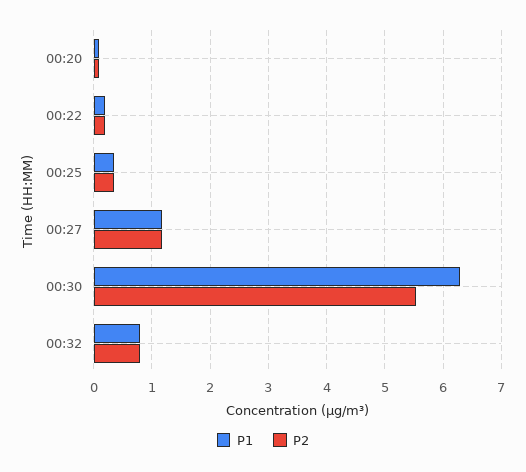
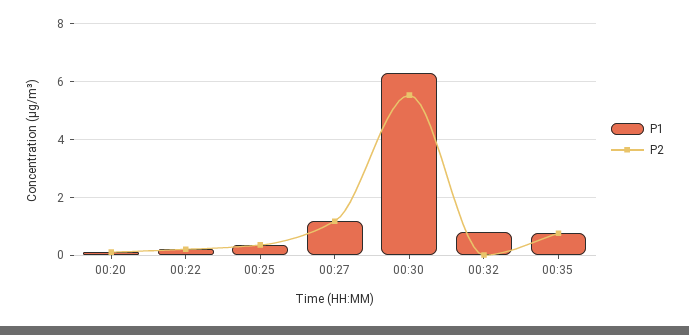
P2, 00:32: 0.8 -> 0
P1, 00:35: none -> 0.75
P2, 00:35: none -> 0.75

